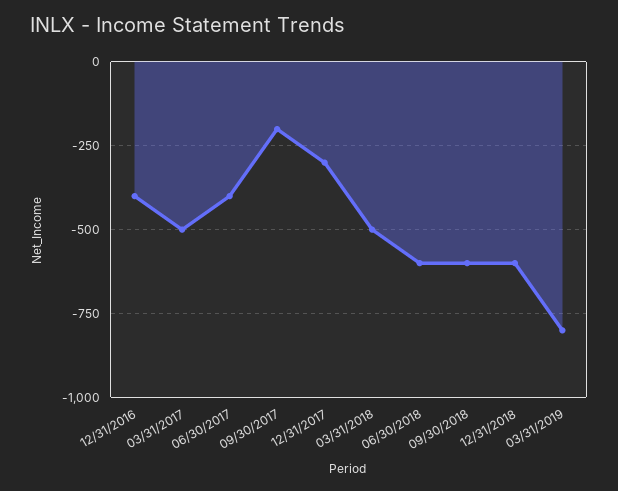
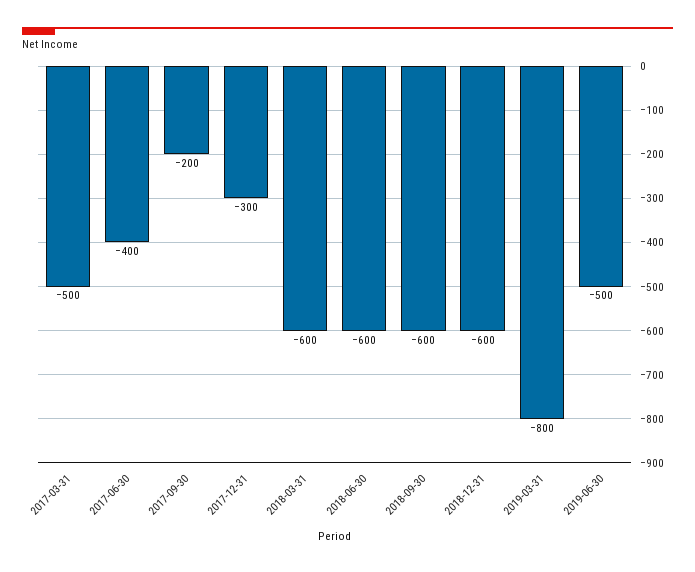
12/31/2016: -400 -> none
03/31/2018: -500 -> -600
2019-06-30: none -> -500

